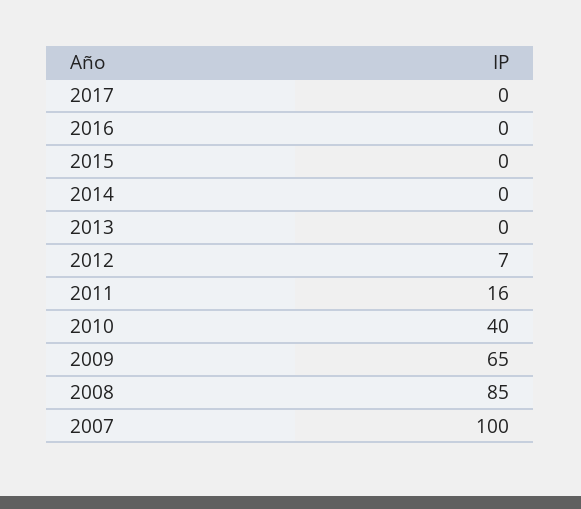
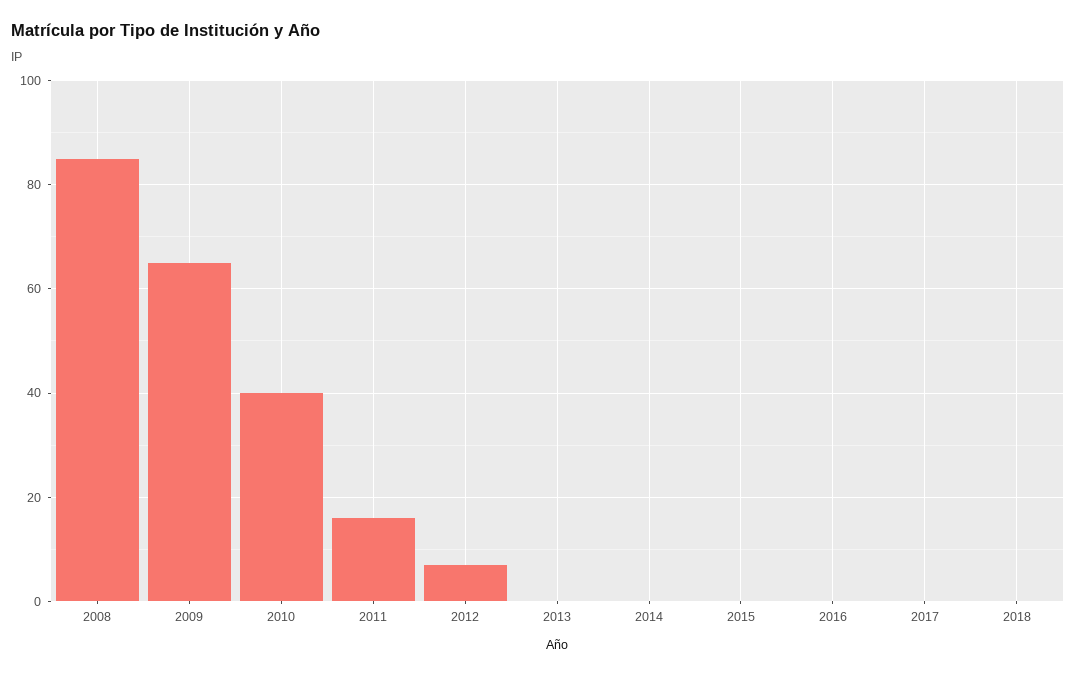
2007: 100 -> none
2018: none -> 0

